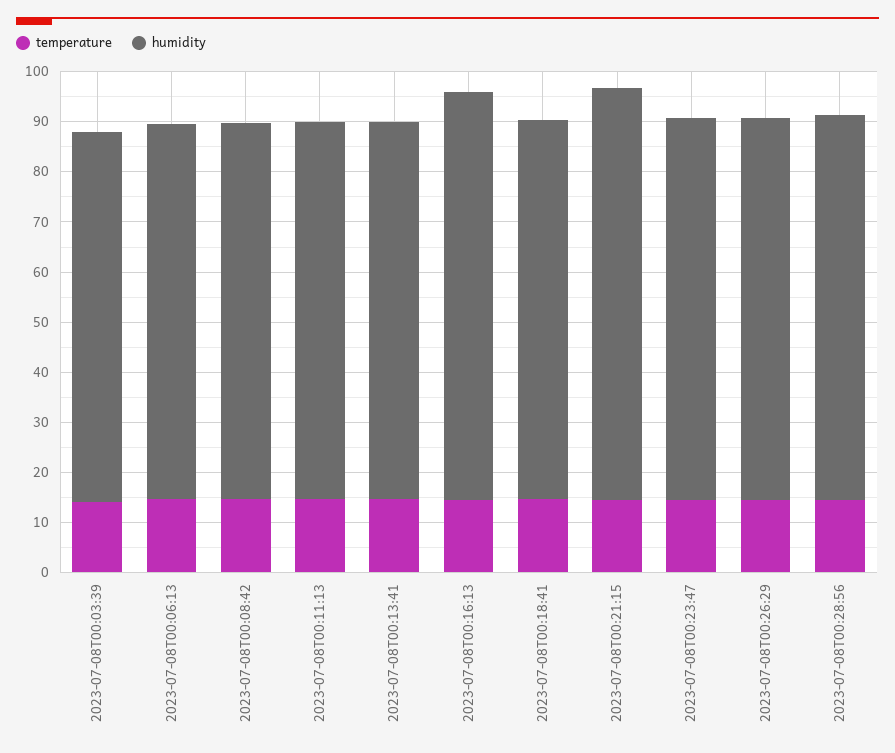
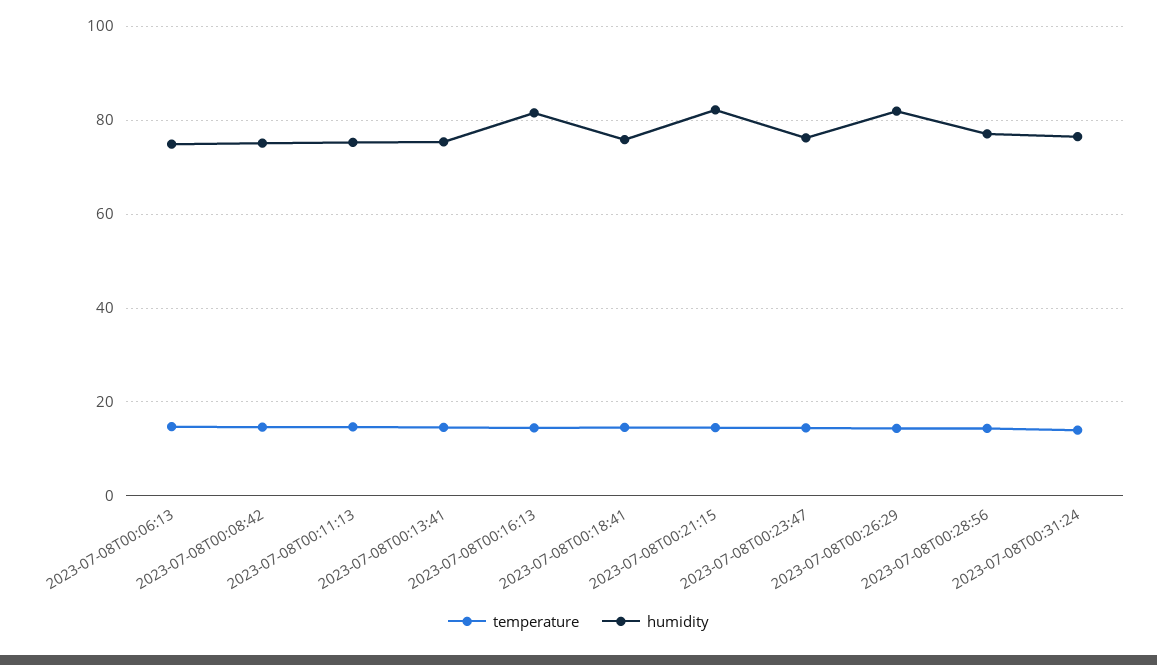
temperature, 2023-07-08T00:03:39: 14 -> none
humidity, 2023-07-08T00:03:39: 74 -> none
humidity, 2023-07-08T00:26:29: 76 -> 82
temperature, 2023-07-08T00:31:24: none -> 14
humidity, 2023-07-08T00:31:24: none -> 76

